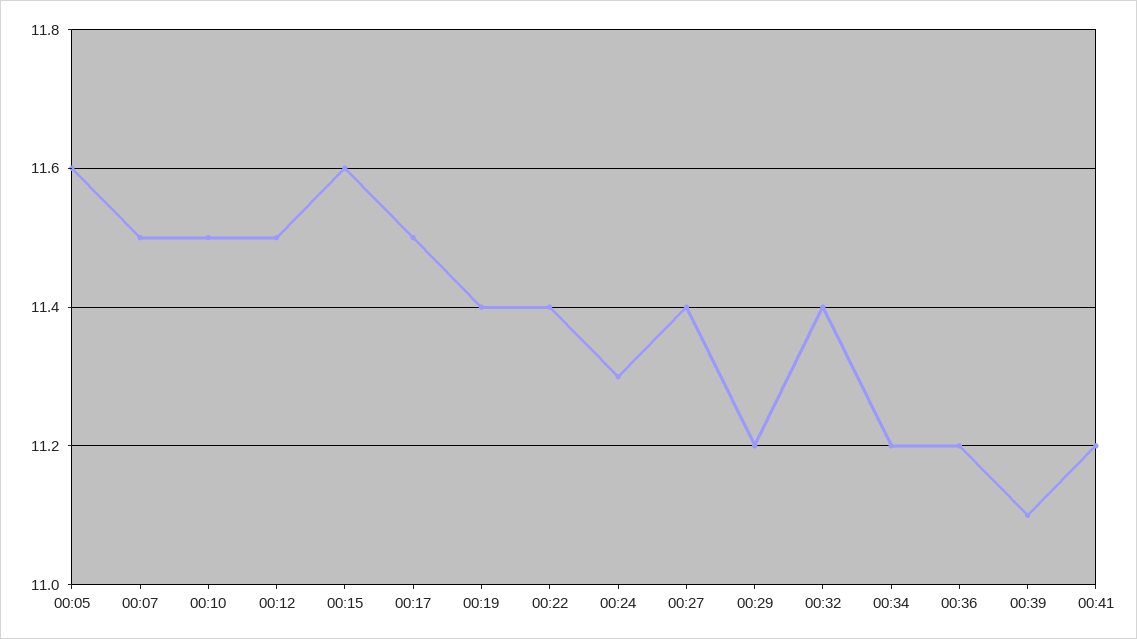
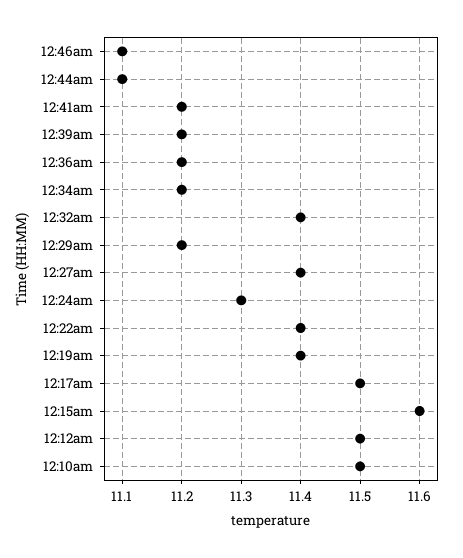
00:05: 11.6 -> none
00:07: 11.5 -> none
00:39: 11.1 -> 11.2
12:46am: none -> 11.1
12:44am: none -> 11.1

